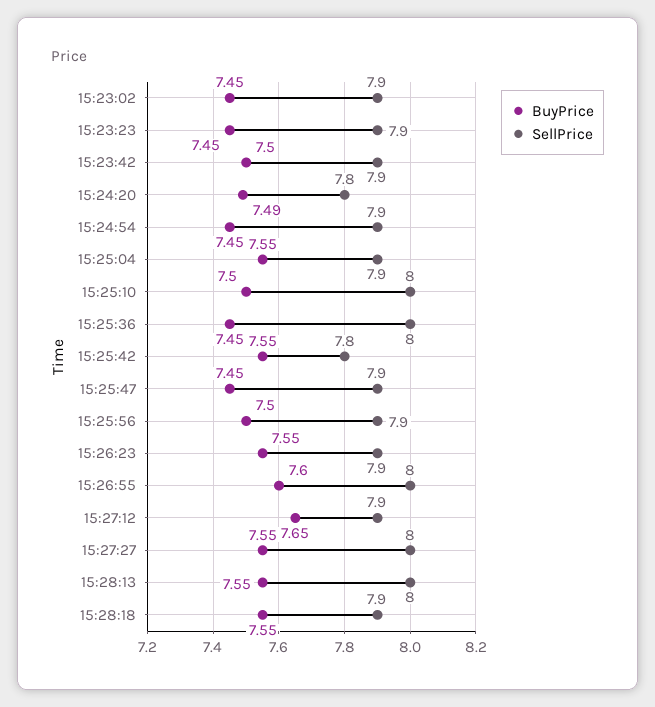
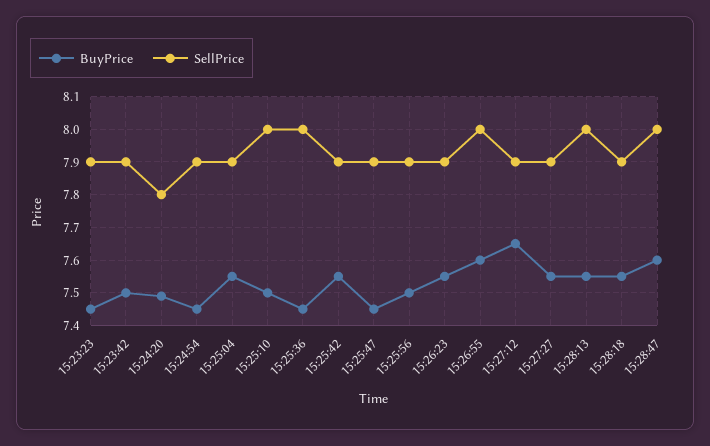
BuyPrice, 15:23:02: 7.45 -> none
SellPrice, 15:23:02: 7.9 -> none
SellPrice, 15:25:42: 7.8 -> 7.9
SellPrice, 15:27:27: 8 -> 7.9
BuyPrice, 15:28:47: none -> 7.6
SellPrice, 15:28:47: none -> 8

